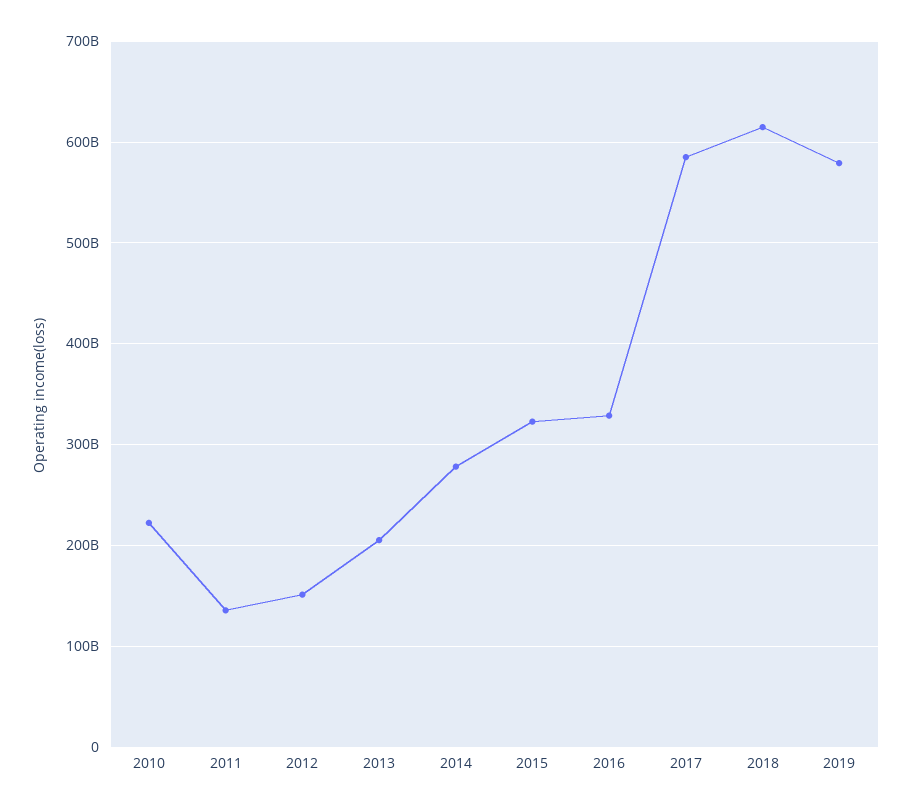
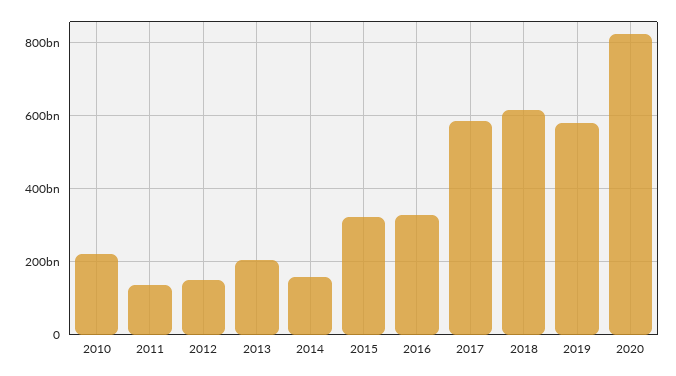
2014: 280000000000 -> 160000000000
2020: none -> 820000000000

